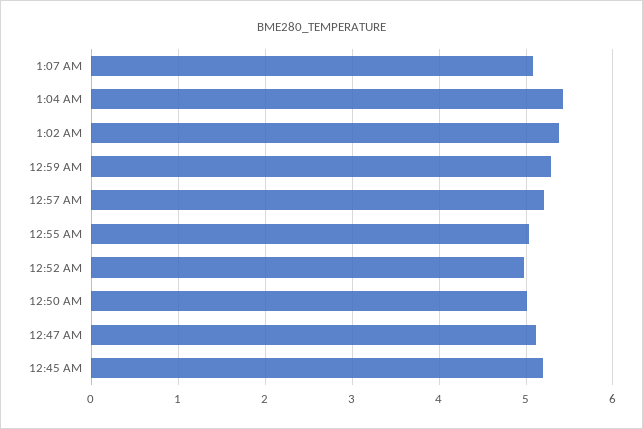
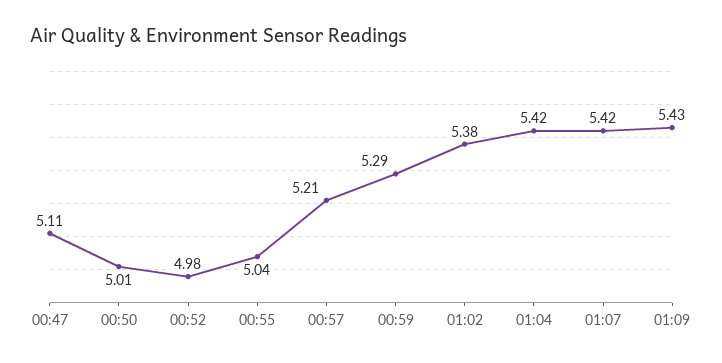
1:07 AM: 5.1 -> 5.42
12:45 AM: 5.2 -> none
01:09: none -> 5.43

